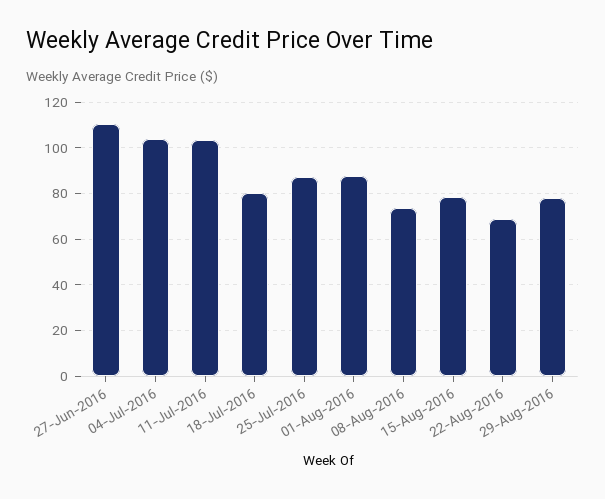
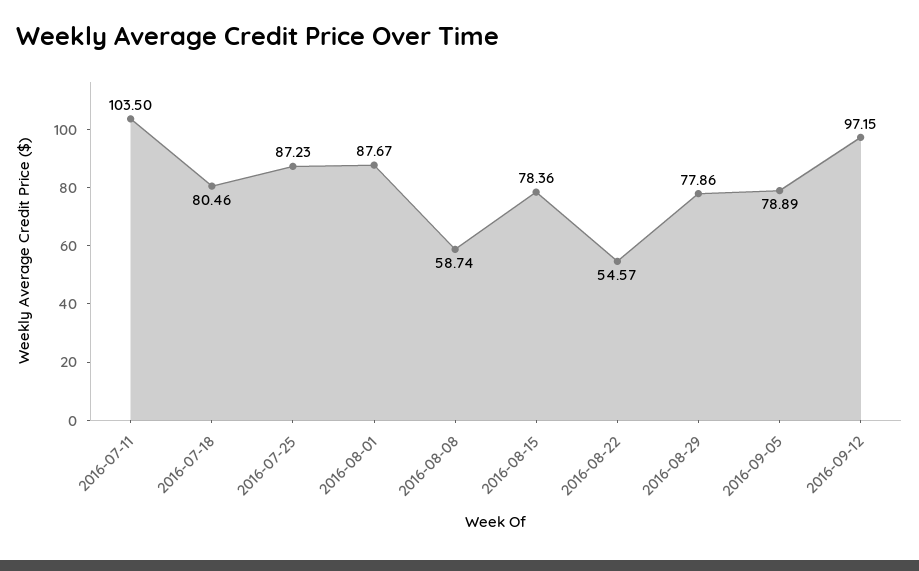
27-Jun-2016: 110 -> none
04-Jul-2016: 105 -> none
08-Aug-2016: 75 -> 58.74
22-Aug-2016: 70 -> 54.57
2016-09-05: none -> 78.89
2016-09-12: none -> 97.15

